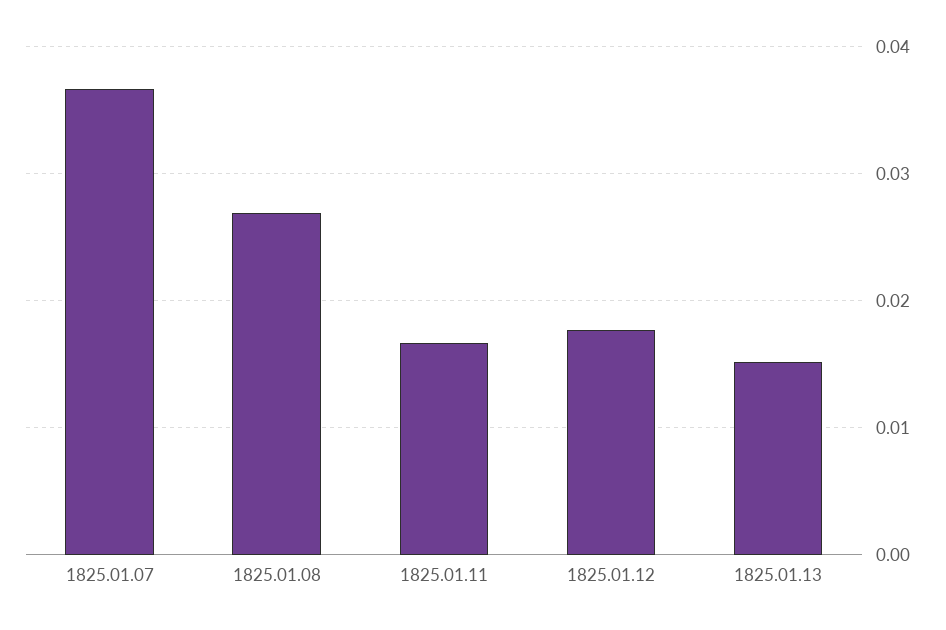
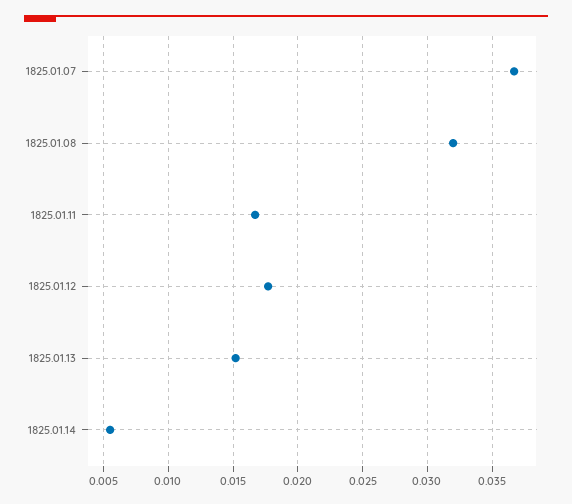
1825.01.08: 0.027 -> 0.032
1825.01.14: none -> 0.0055

